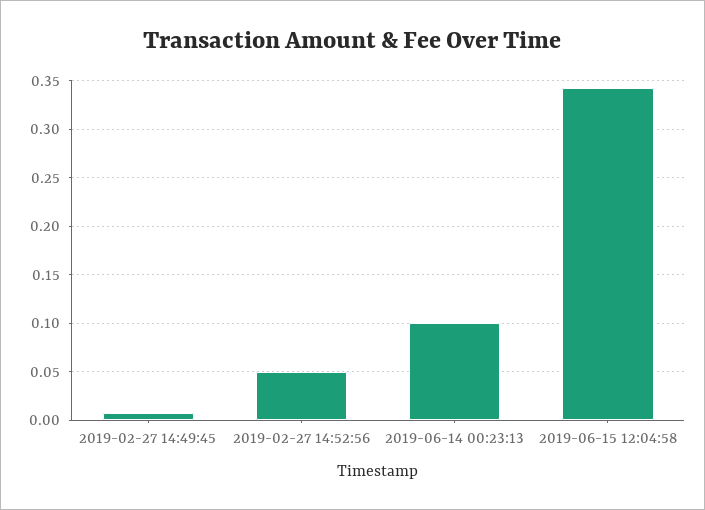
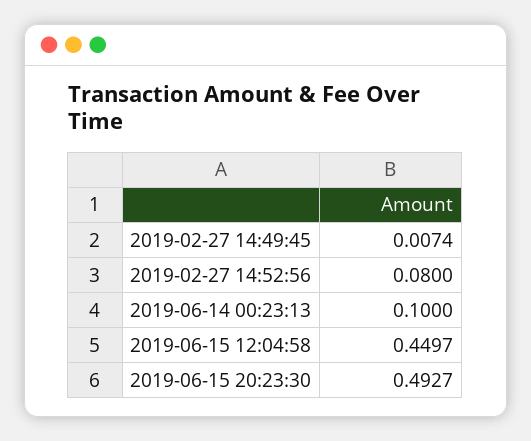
2019-02-27 14:52:56: 0.05 -> 0.08
2019-06-15 12:04:58: 0.34 -> 0.4497
2019-06-15 20:23:30: none -> 0.4927

